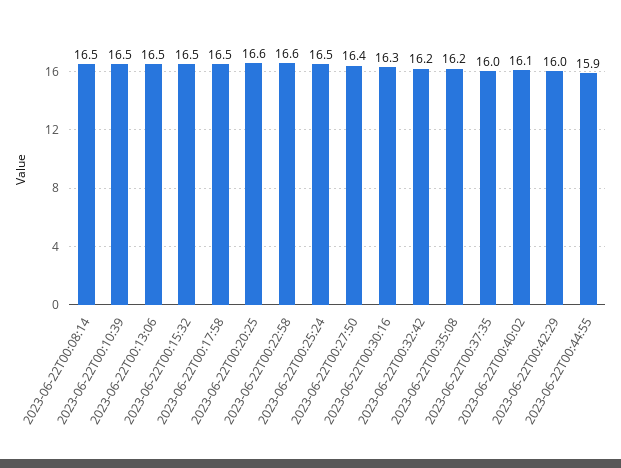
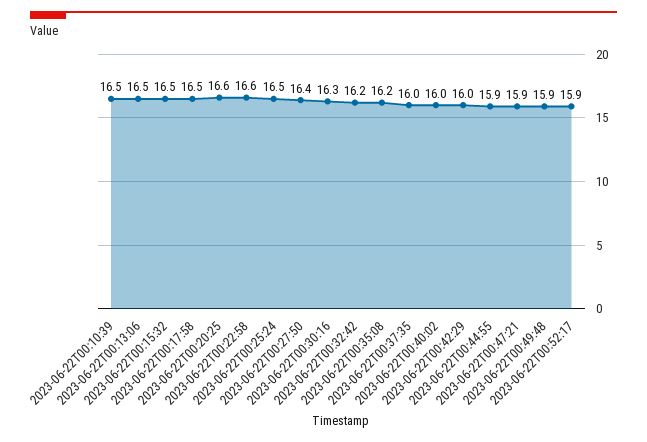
2023-06-22T00:08:14: 16.5 -> none
2023-06-22T00:40:02: 16.1 -> 16
2023-06-22T00:47:21: none -> 15.9
2023-06-22T00:49:48: none -> 15.9
2023-06-22T00:52:17: none -> 15.9

